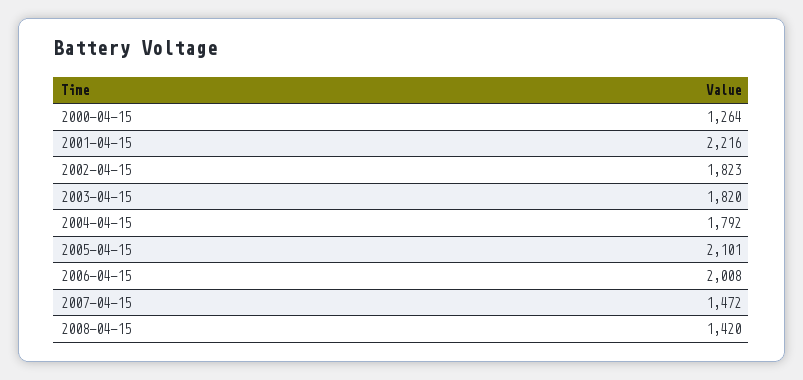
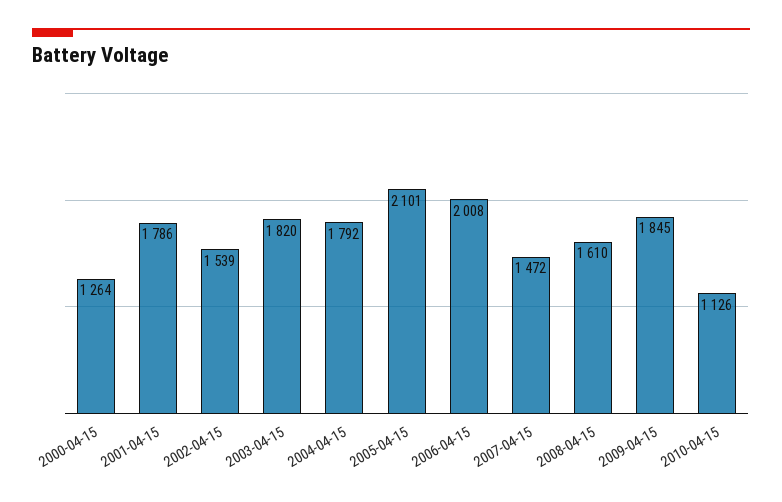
2001-04-15: 2216 -> 1786
2002-04-15: 1823 -> 1539
2008-04-15: 1420 -> 1610
2009-04-15: none -> 1845
2010-04-15: none -> 1126

